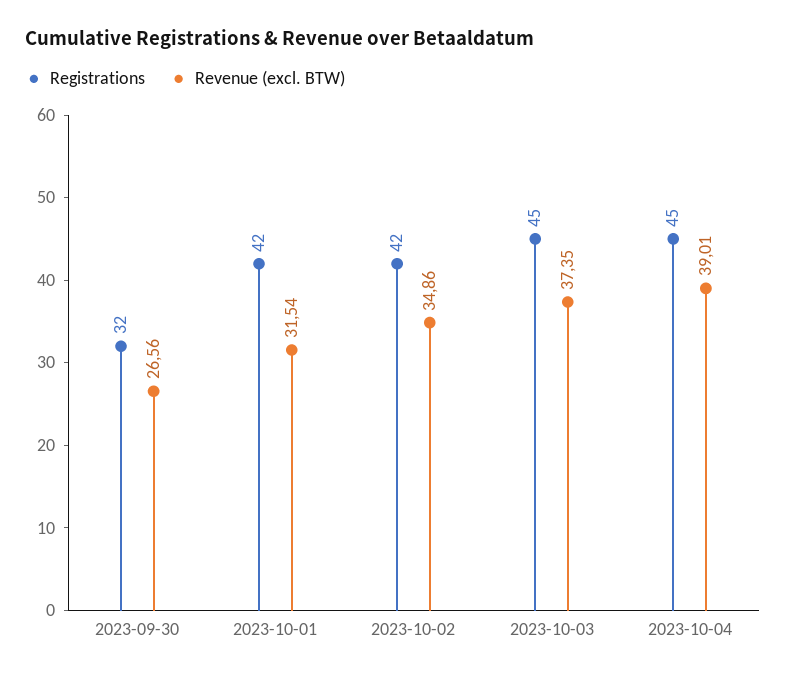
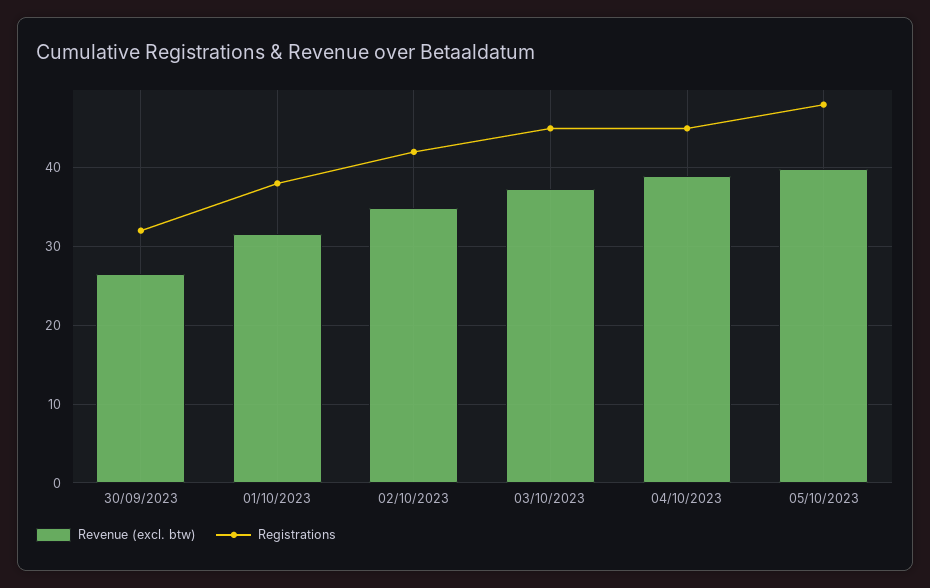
Registrations, 2023-10-01: 42 -> 38
Revenue (excl. BTW), 05/10/2023: none -> 40
Registrations, 05/10/2023: none -> 48

